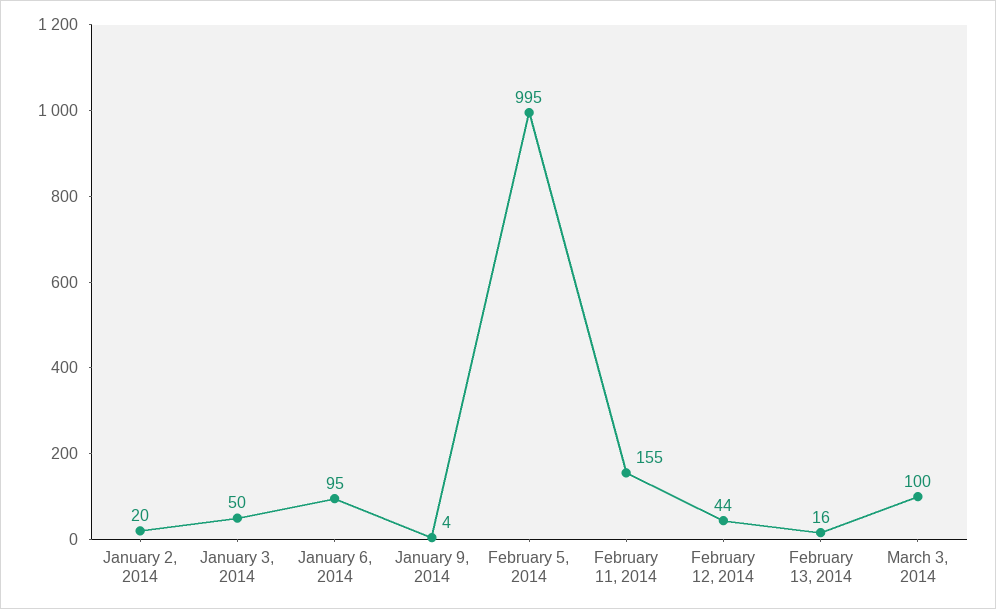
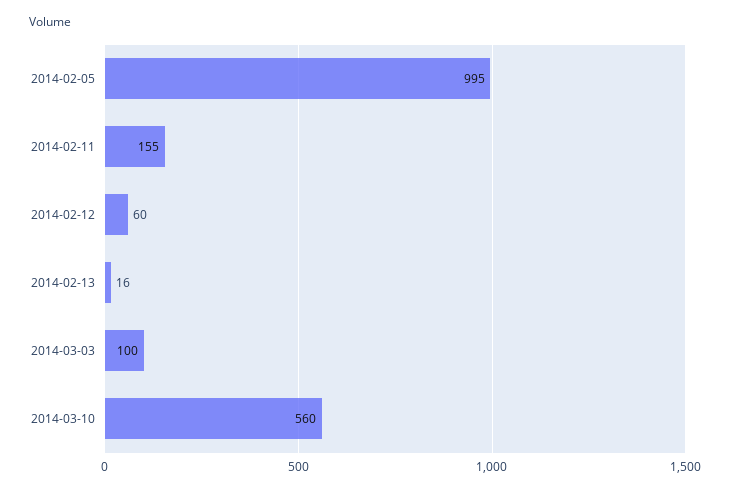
January 2, 2014: 20 -> none
January 3, 2014: 50 -> none
January 6, 2014: 95 -> none
January 9, 2014: 4 -> none
February 12, 2014: 44 -> 60
2014-03-10: none -> 560

